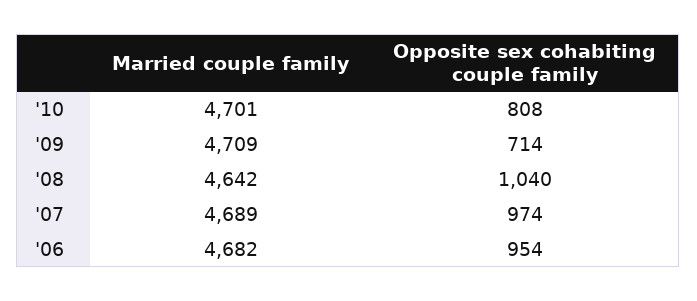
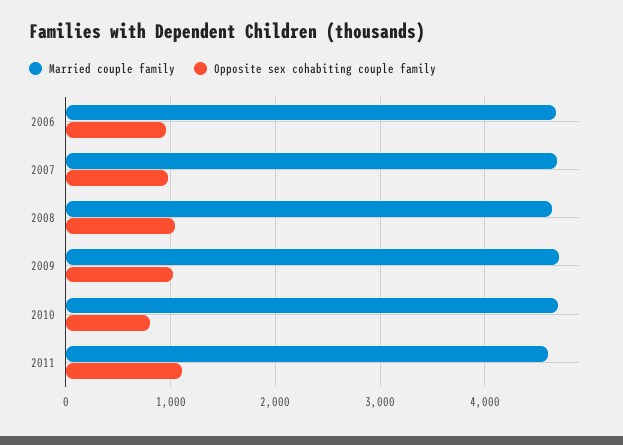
Opposite sex cohabiting couple family, '09: 714 -> 1000
Married couple family, 2011: none -> 4600
Opposite sex cohabiting couple family, 2011: none -> 1100

